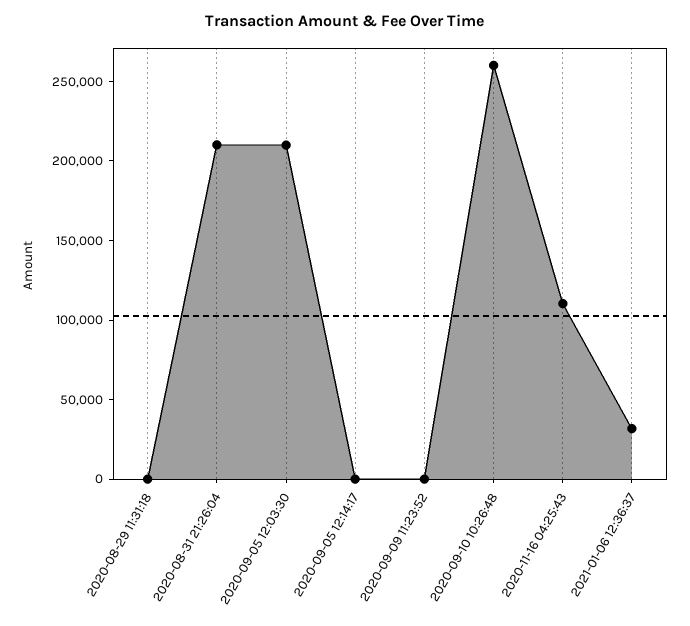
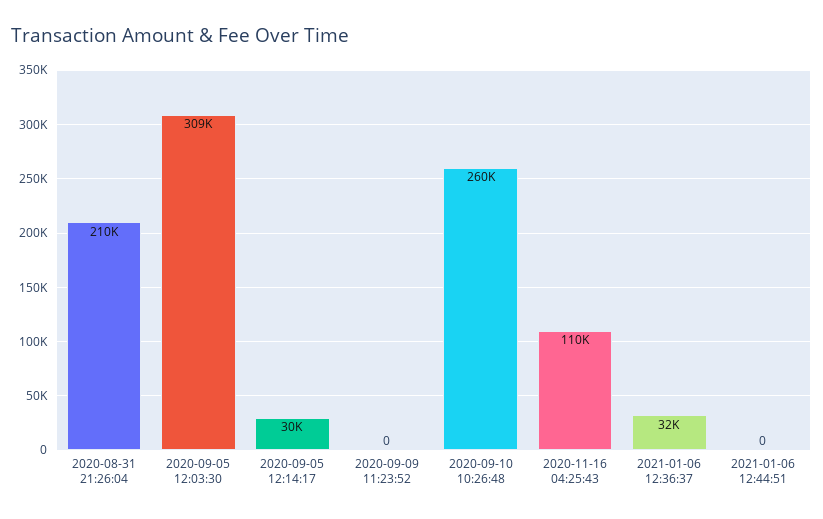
2020-08-29 11:31:18: 0 -> none
2020-09-05 12:03:30: 210000 -> 309000
2020-09-05 12:14:17: 0 -> 30000
2021-01-06 12:44:51: none -> 0

